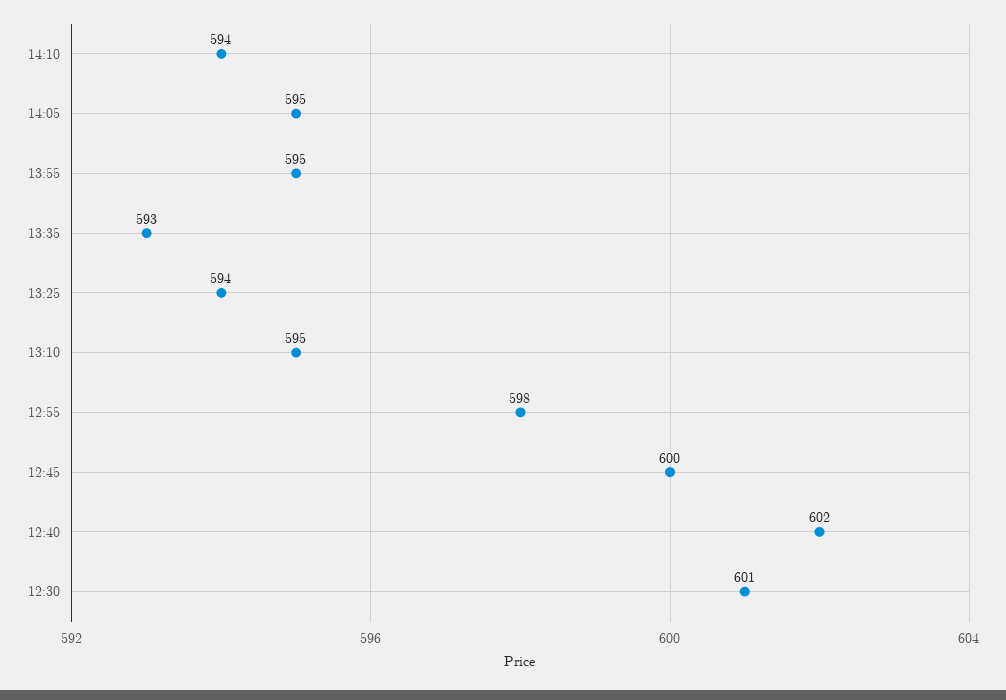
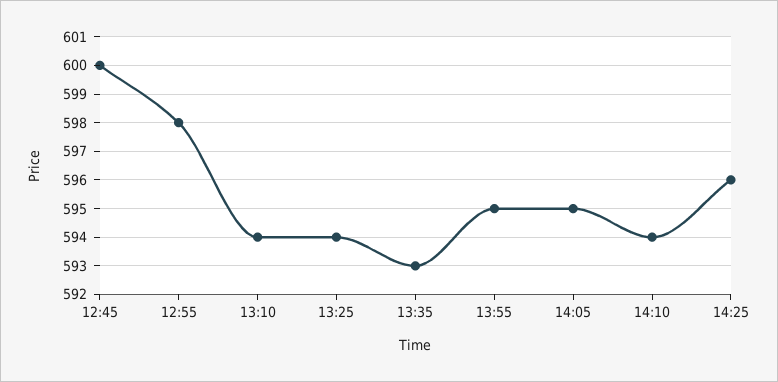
13:10: 595 -> 594
12:40: 602 -> none
12:30: 601 -> none
14:25: none -> 596

